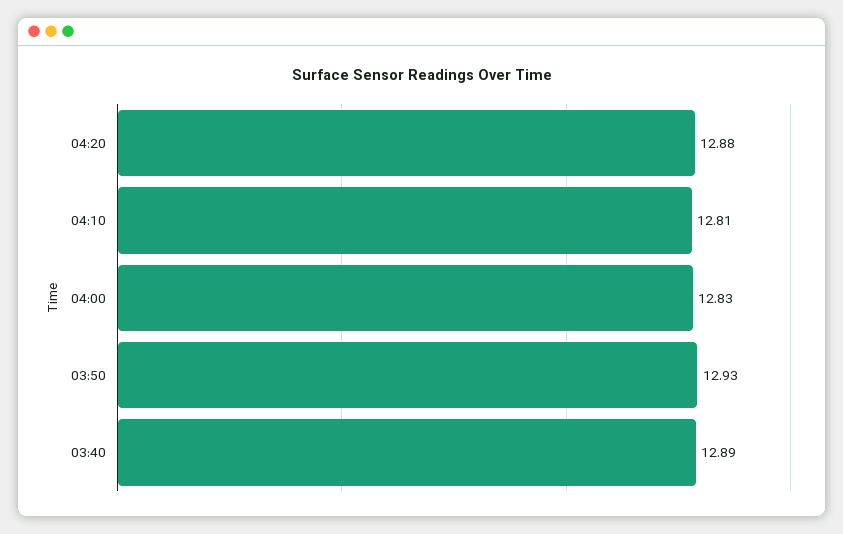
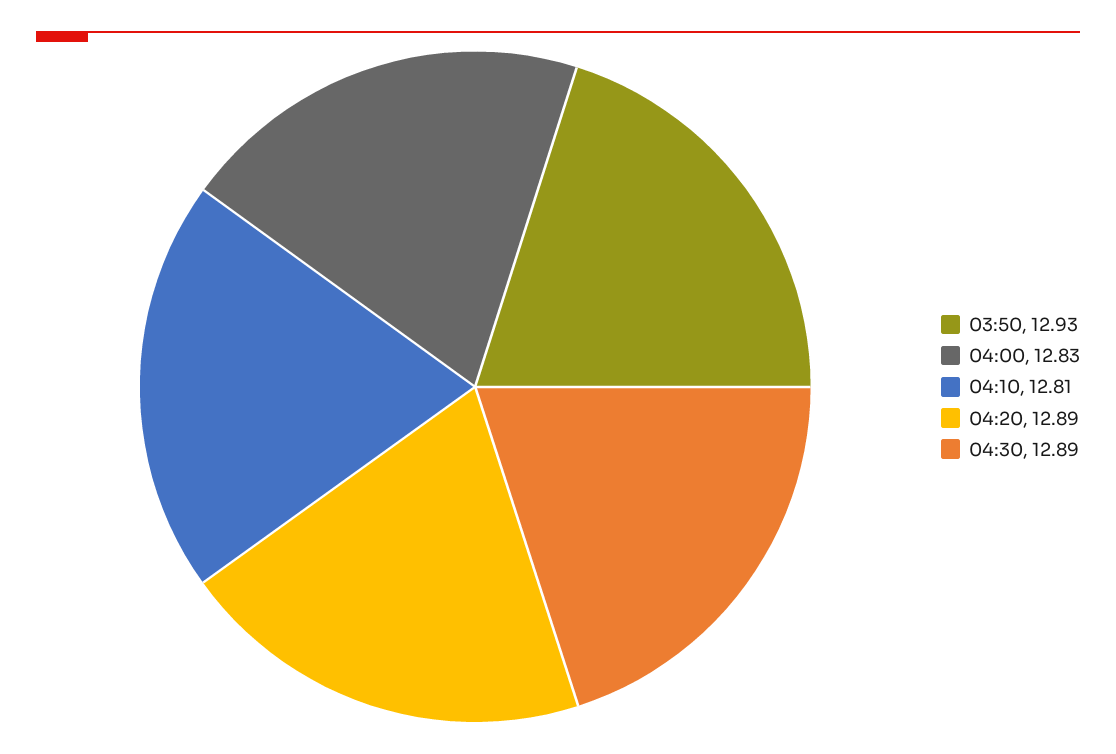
04:20: 12.88 -> 12.89
03:40: 12.89 -> none
04:30: none -> 12.89

